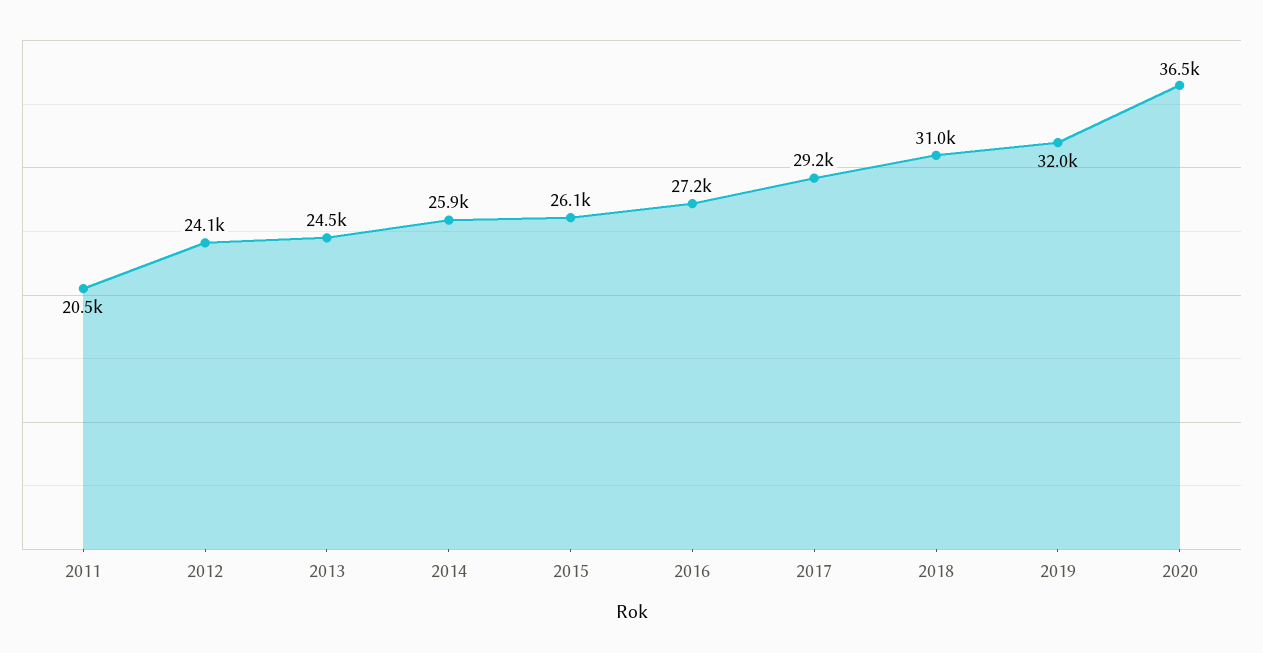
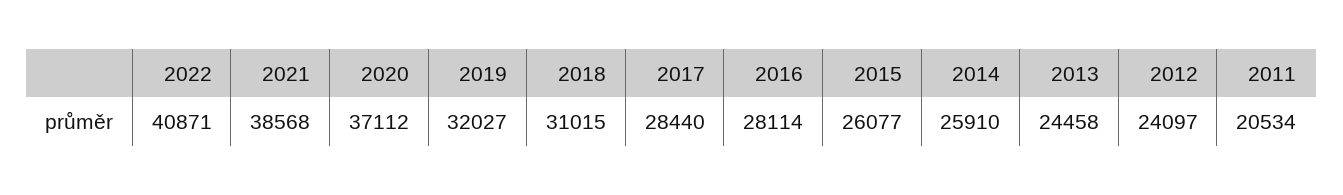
2016: 27200 -> 28114
2017: 29200 -> 28440
2020: 36500 -> 37112
2022: none -> 40871
2021: none -> 38568

